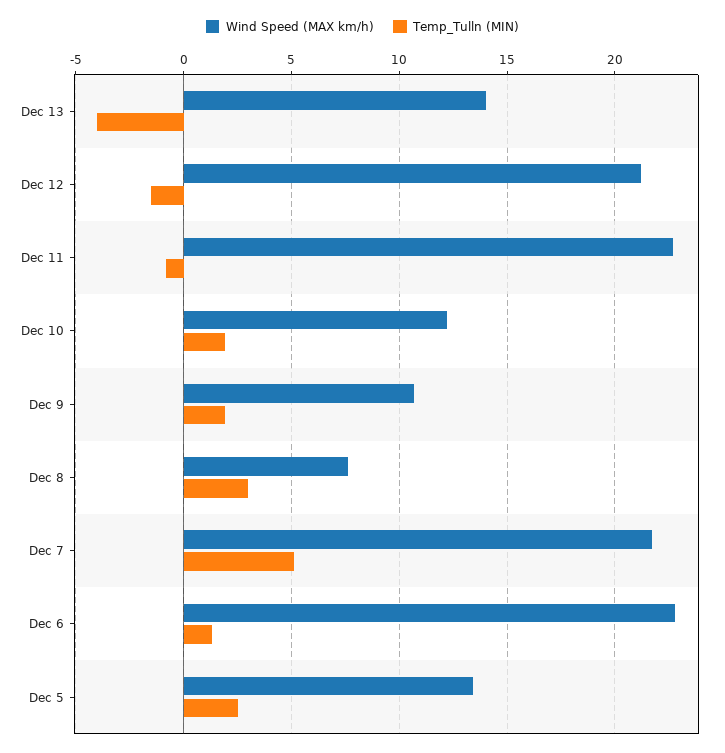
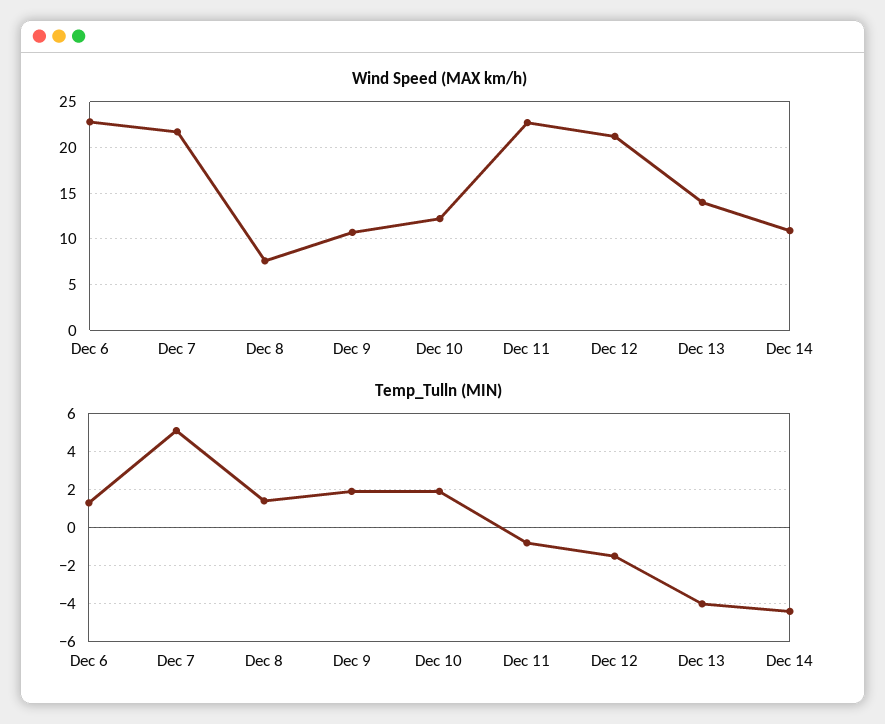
Temp_Tulln (MIN), Dec 8: 3 -> 1.5
Wind Speed (MAX km/h), Dec 5: 13.5 -> none
Temp_Tulln (MIN), Dec 5: 2.5 -> none
Wind Speed (MAX km/h), Dec 14: none -> 11
Temp_Tulln (MIN), Dec 14: none -> -4.5

